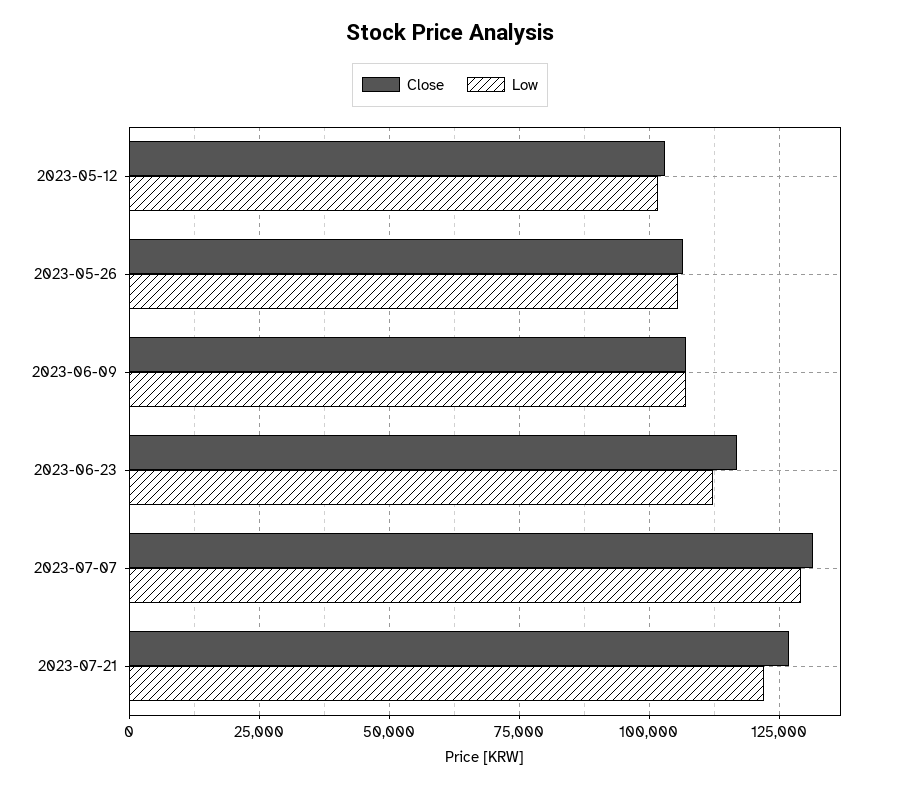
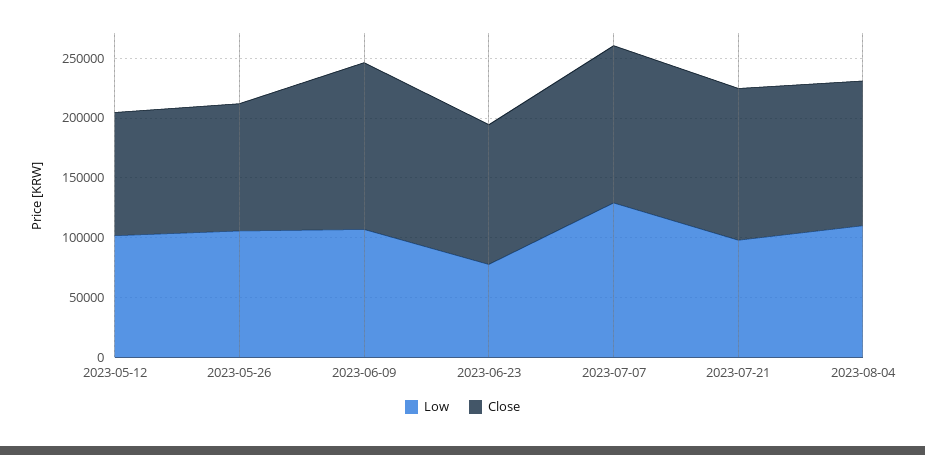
Close, 2023-06-09: 107500 -> 140000
Low, 2023-06-23: 112500 -> 80000
Low, 2023-07-21: 122500 -> 100000
Low, 2023-08-04: none -> 110000
Close, 2023-08-04: none -> 120000

